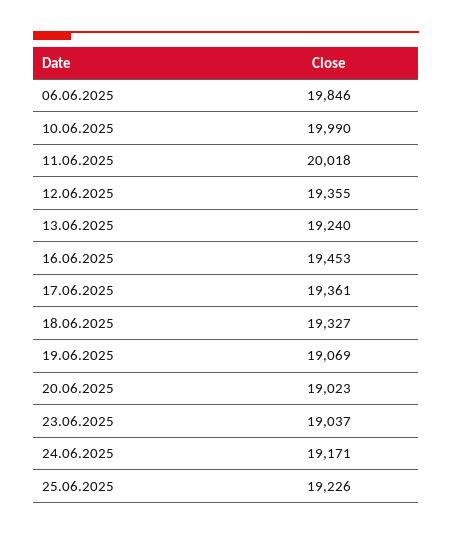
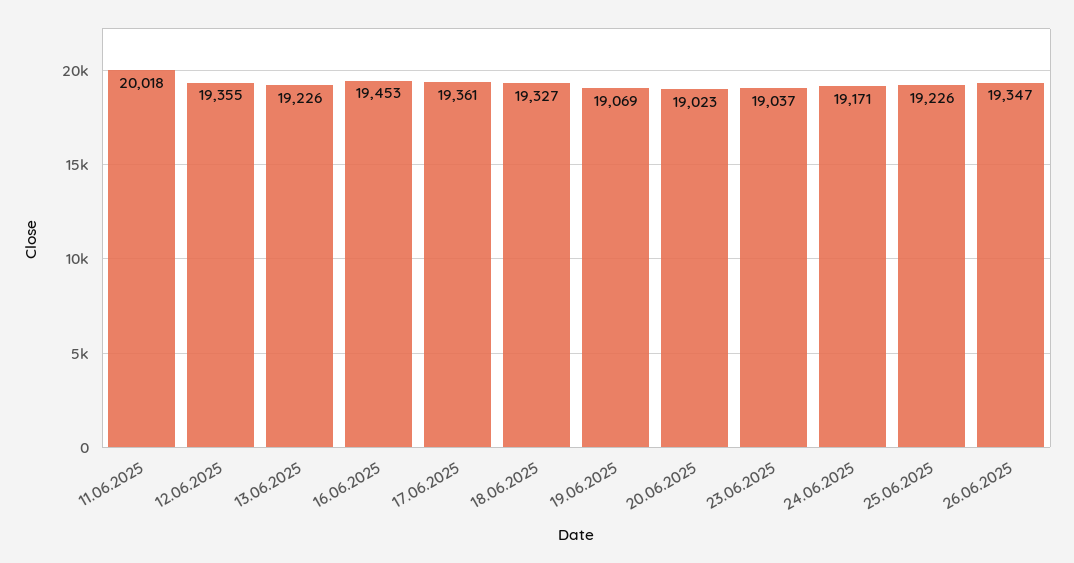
06.06.2025: 19846 -> none
10.06.2025: 19990 -> none
13.06.2025: 19240 -> 19226
26.06.2025: none -> 19347

